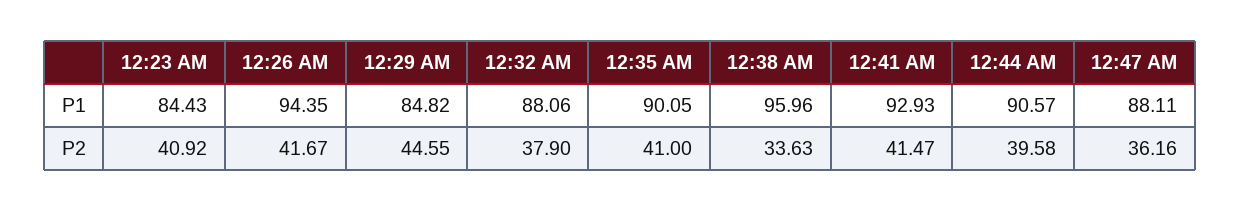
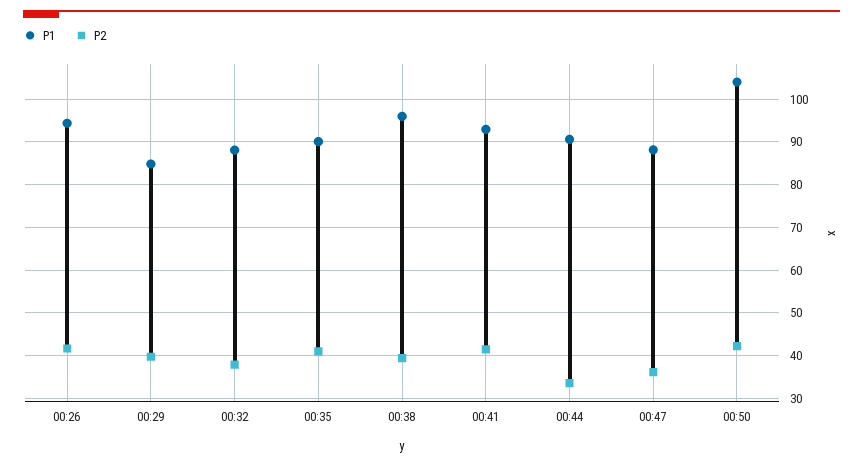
P1, 12:23 AM: 84.43 -> none
P2, 12:23 AM: 40.92 -> none
P2, 12:29 AM: 44.55 -> 40
P2, 12:38 AM: 33.63 -> 40
P2, 12:44 AM: 39.58 -> 34
P1, 00:50: none -> 104
P2, 00:50: none -> 42

